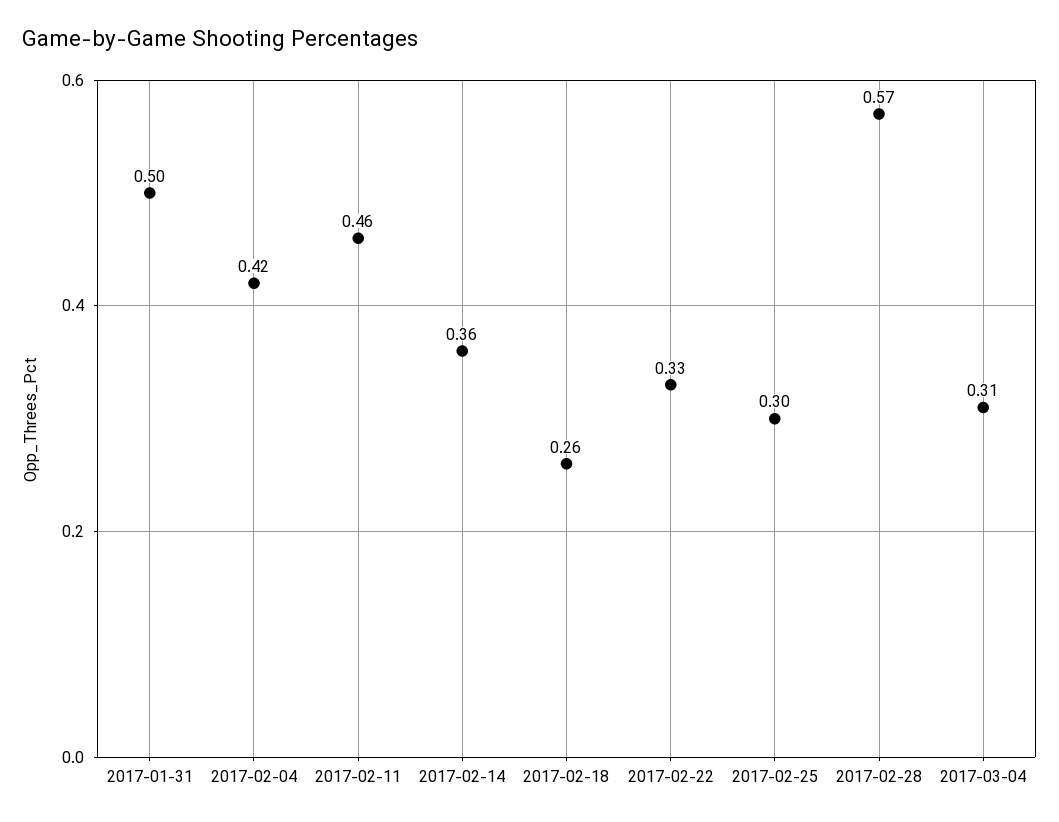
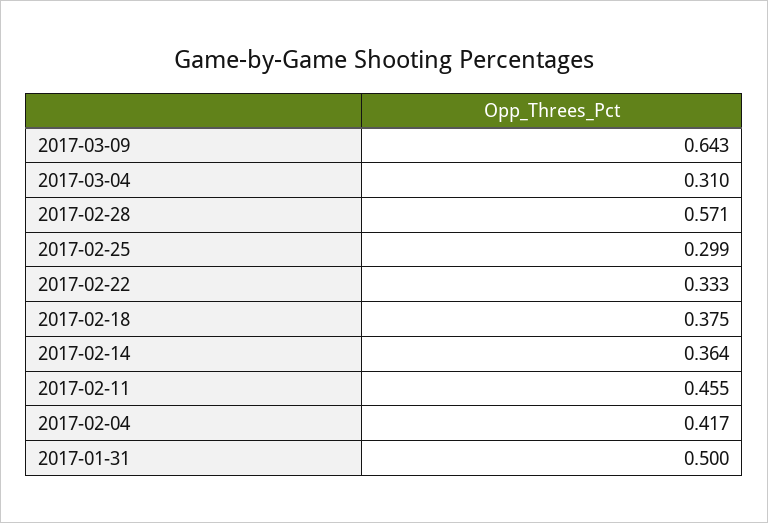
2017-02-18: 0.26 -> 0.375
2017-03-09: none -> 0.643

